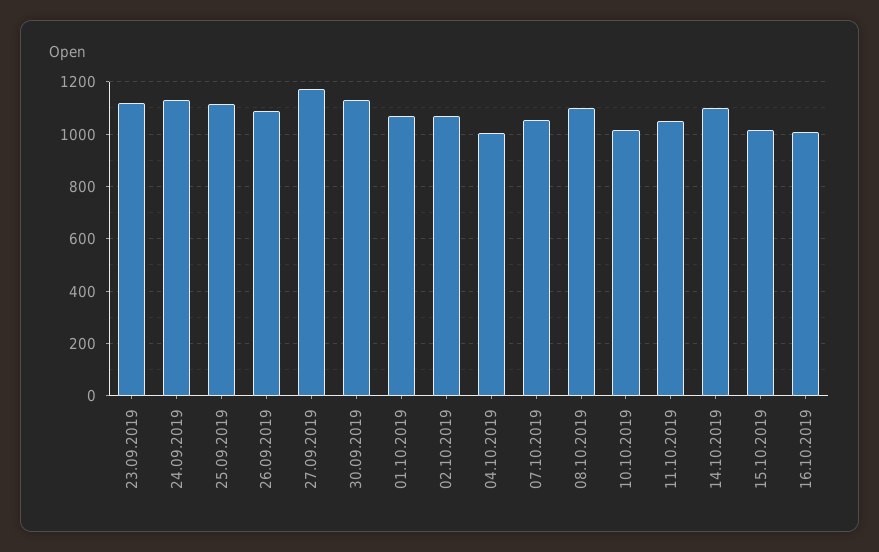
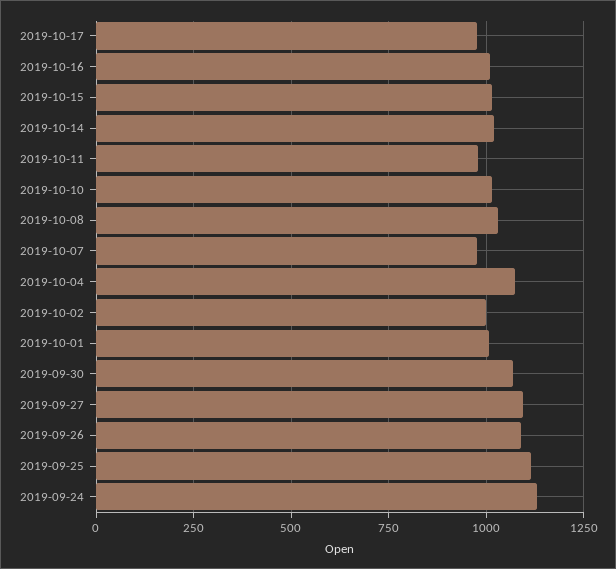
23.09.2019: 1125 -> none
27.09.2019: 1175 -> 1100
30.09.2019: 1125 -> 1075
01.10.2019: 1075 -> 1000
02.10.2019: 1075 -> 1000
04.10.2019: 1000 -> 1075
07.10.2019: 1050 -> 975
08.10.2019: 1100 -> 1025
11.10.2019: 1050 -> 975
14.10.2019: 1100 -> 1025
2019-10-17: none -> 975

